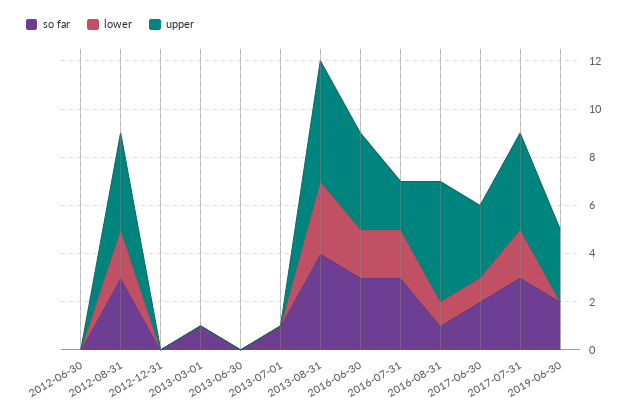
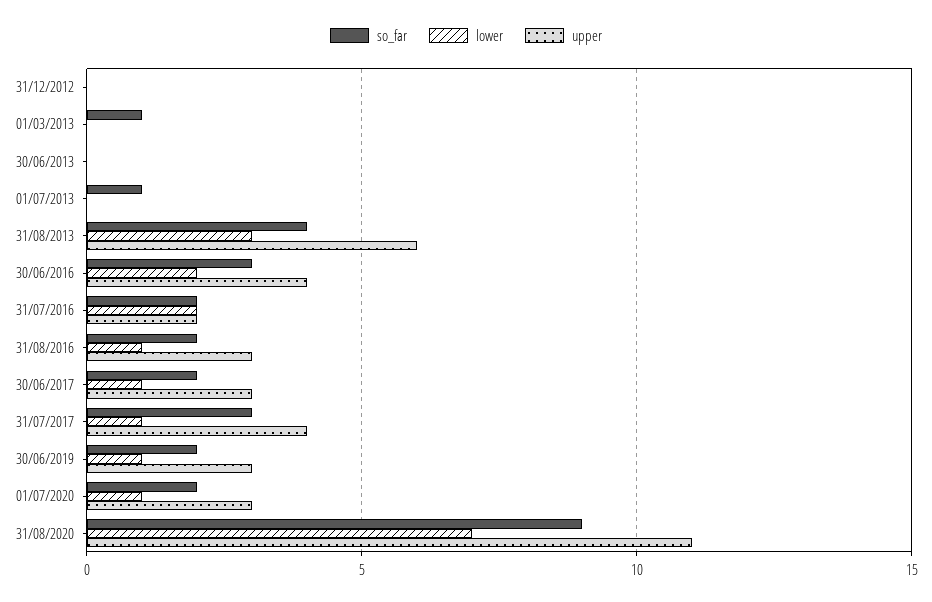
so far, 2012-06-30: 0 -> none
lower, 2012-06-30: 0 -> none
upper, 2012-06-30: 0 -> none
so far, 2012-08-31: 3 -> none
lower, 2012-08-31: 2 -> none
upper, 2012-08-31: 4 -> none
upper, 2013-08-31: 5 -> 6
so far, 2016-07-31: 3 -> 2
so far, 2016-08-31: 1 -> 2
upper, 2016-08-31: 5 -> 3
lower, 2017-07-31: 2 -> 1
lower, 2019-06-30: 0 -> 1
so far, 01/07/2020: none -> 2
lower, 01/07/2020: none -> 1
upper, 01/07/2020: none -> 3
so far, 31/08/2020: none -> 9
lower, 31/08/2020: none -> 7
upper, 31/08/2020: none -> 11

